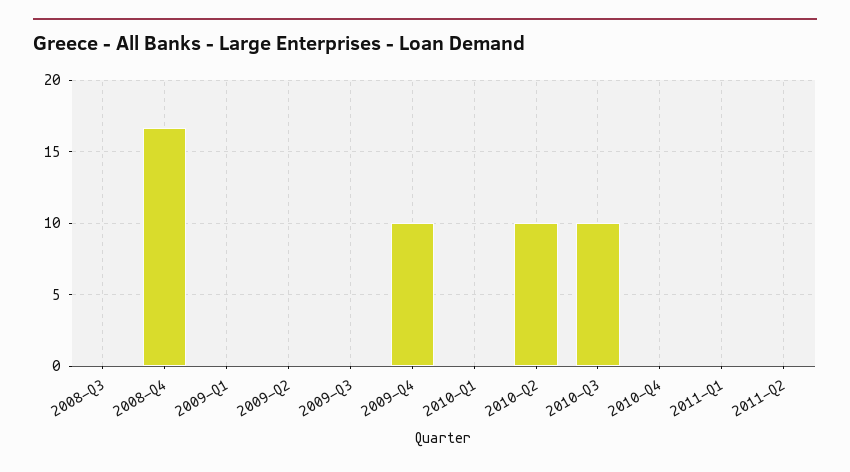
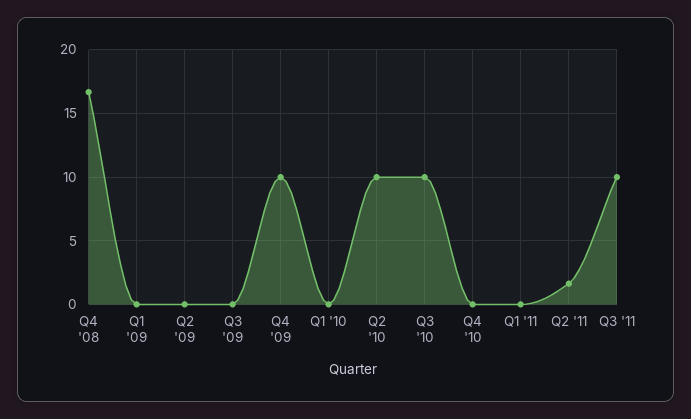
2008-Q3: 0 -> none
2011-Q2: 0 -> 1.5
Q3 '11: none -> 10

